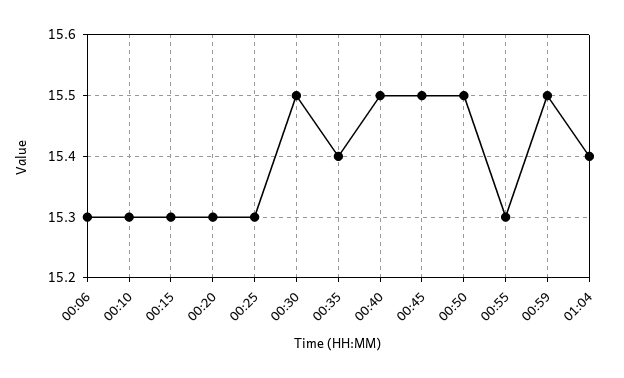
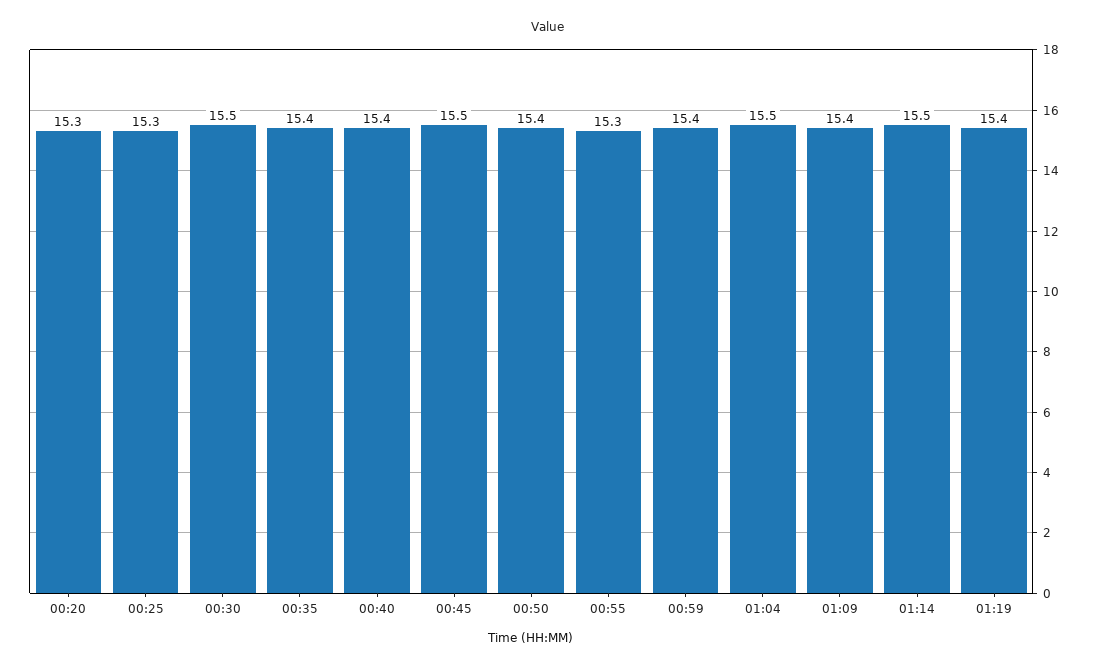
00:06: 15.3 -> none
00:10: 15.3 -> none
00:15: 15.3 -> none
00:40: 15.5 -> 15.4
00:50: 15.5 -> 15.4
00:59: 15.5 -> 15.4
01:04: 15.4 -> 15.5
01:09: none -> 15.4
01:14: none -> 15.5
01:19: none -> 15.4

